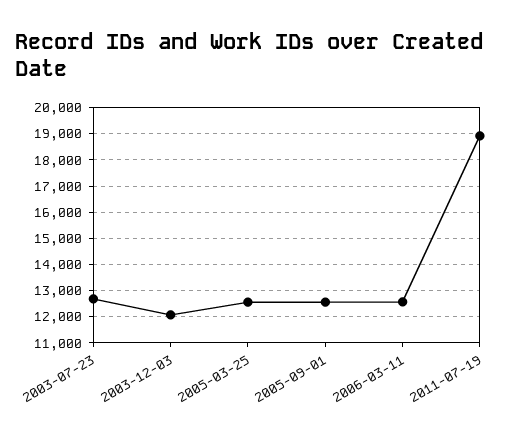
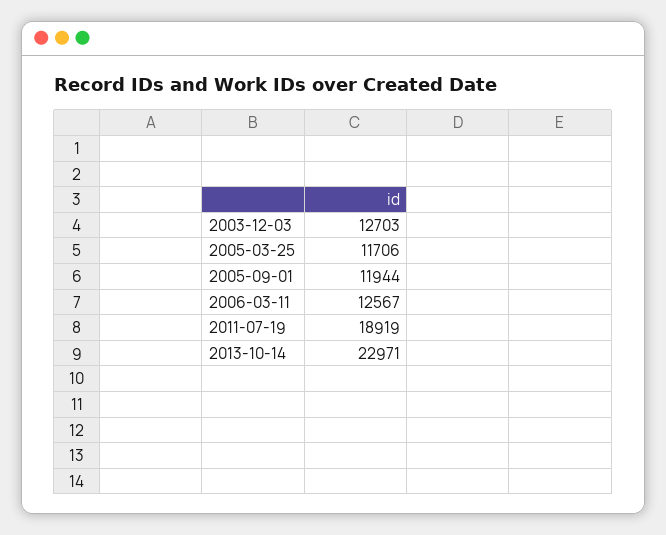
2003-07-23: 12750 -> none
2003-12-03: 12000 -> 12703
2005-03-25: 12500 -> 11706
2005-09-01: 12500 -> 11944
2013-10-14: none -> 22971

